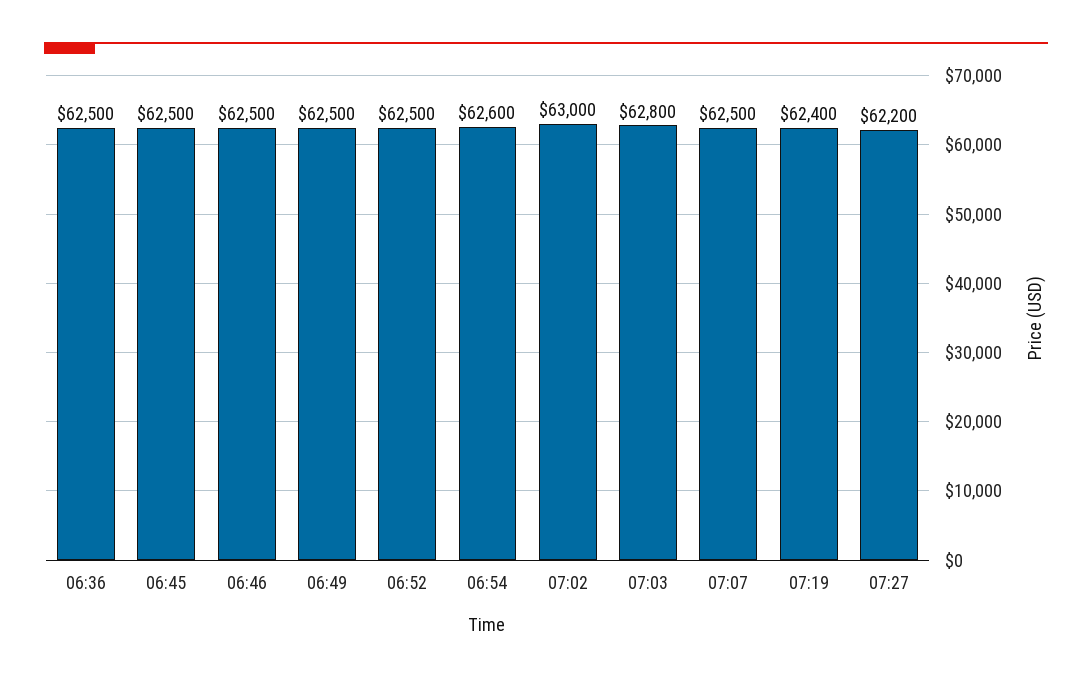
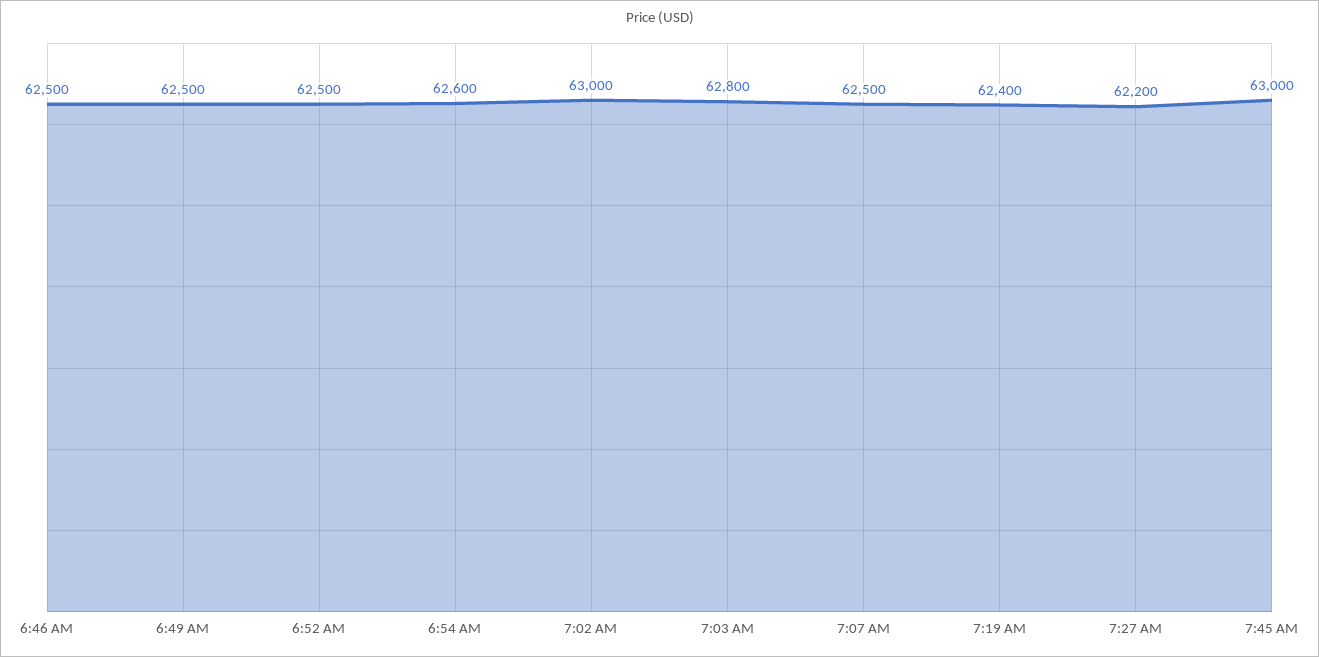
06:36: 62500 -> none
06:45: 62500 -> none
7:45 AM: none -> 63000

